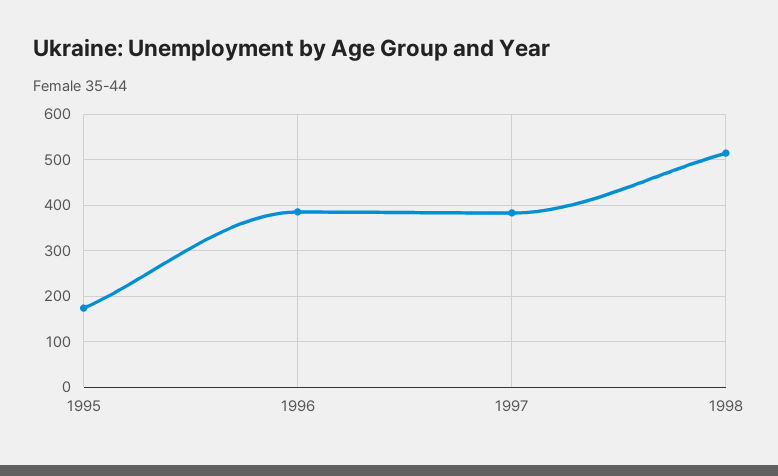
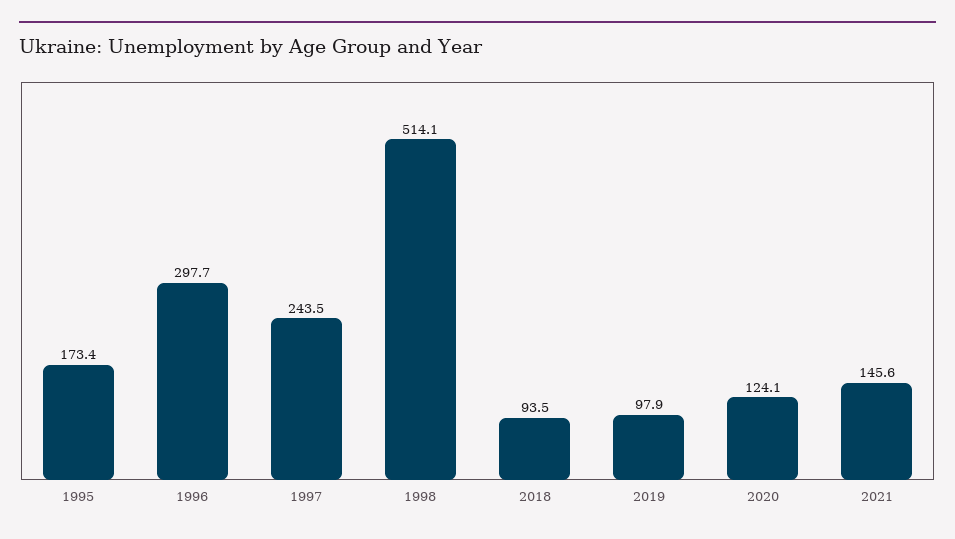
1996: 380 -> 297.7
1997: 380 -> 243.5
2018: none -> 93.5
2019: none -> 97.9
2020: none -> 124.1
2021: none -> 145.6

